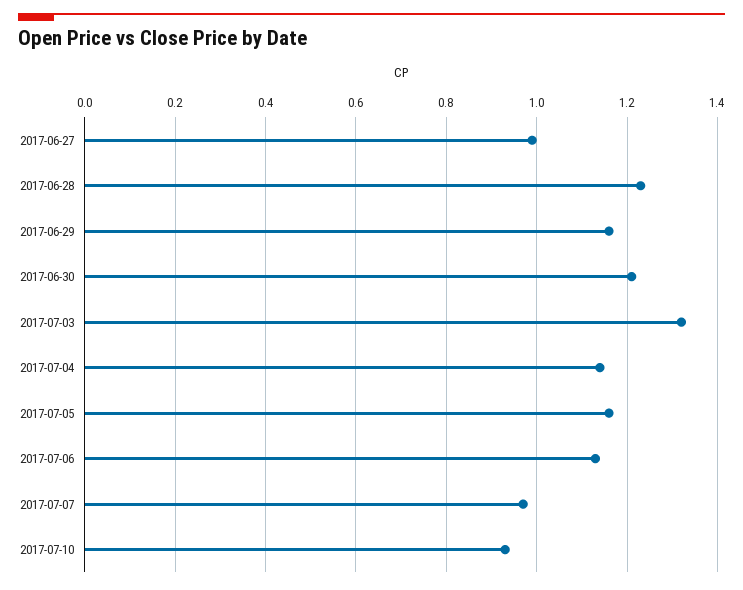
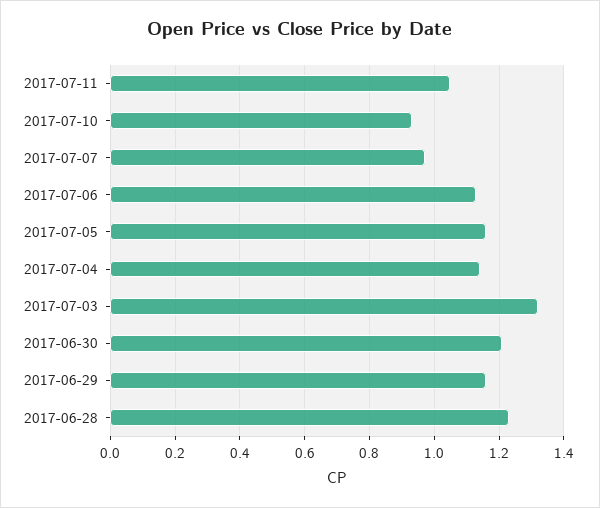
2017-06-27: 1 -> none
2017-07-11: none -> 1.05

